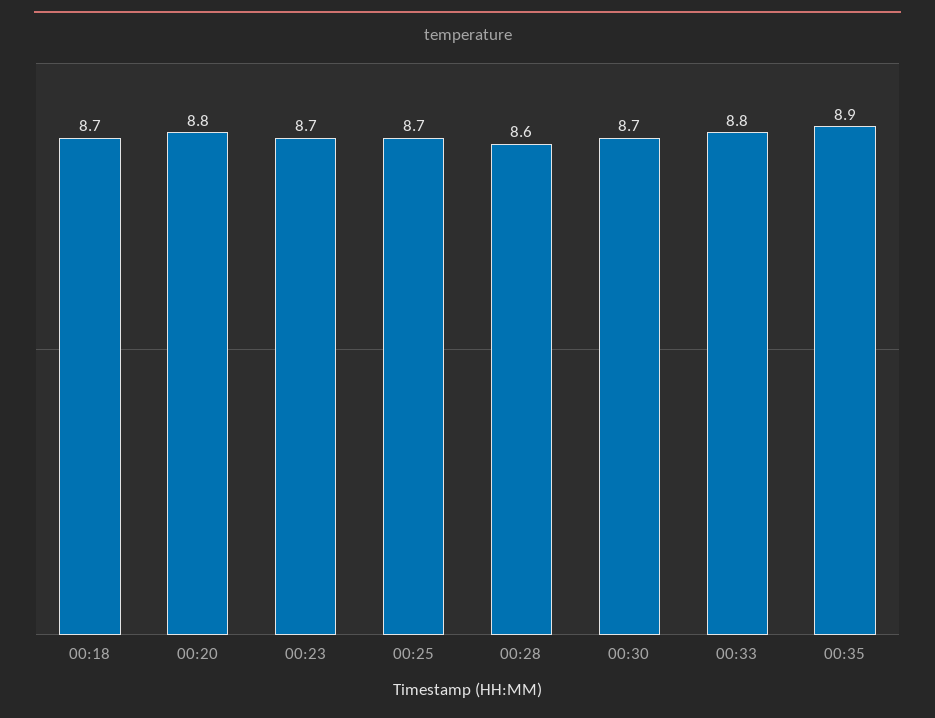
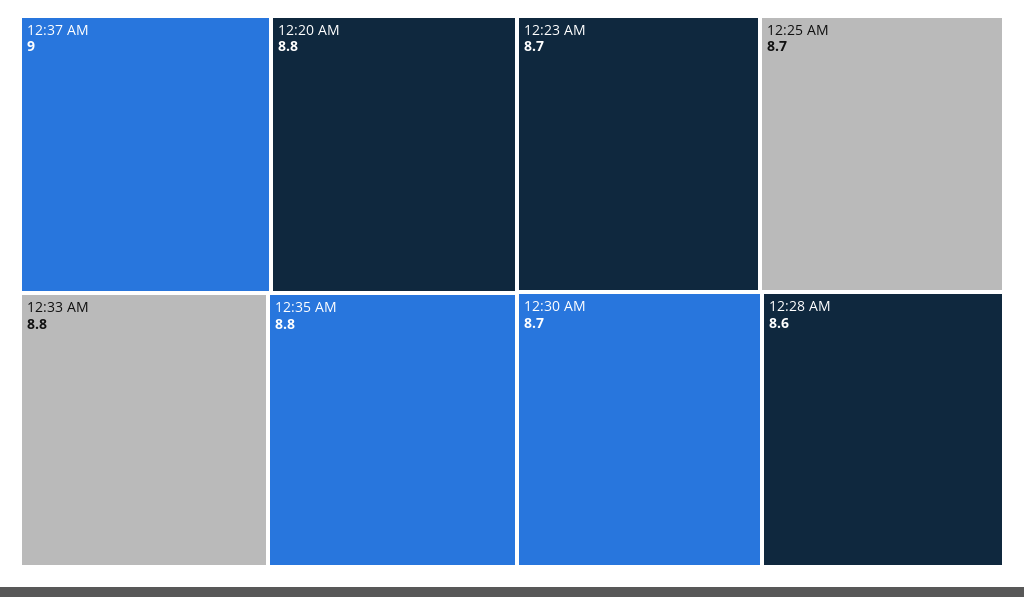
00:18: 8.7 -> none
00:35: 8.9 -> 8.8
12:37 AM: none -> 9

